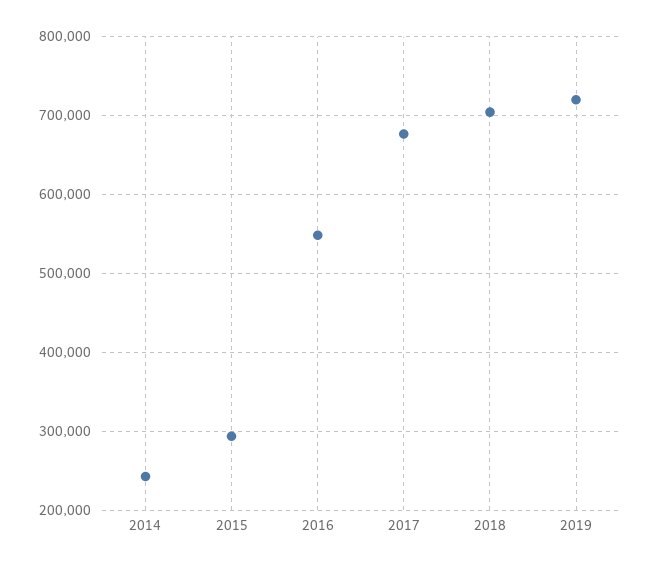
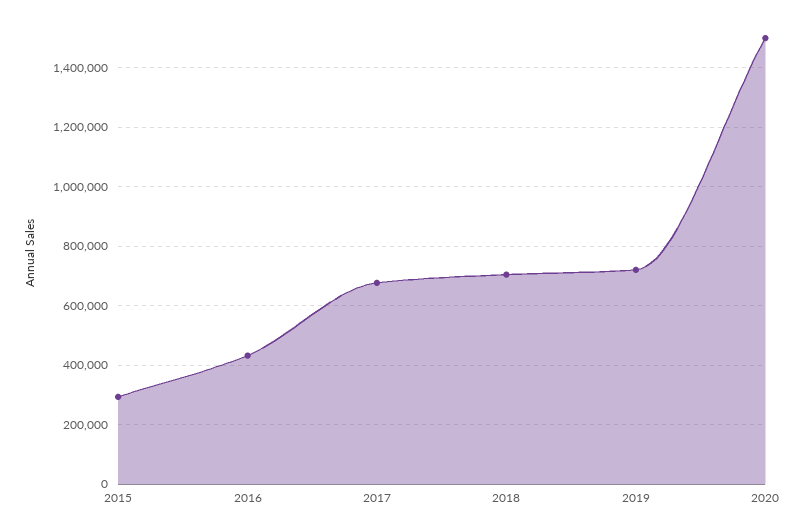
2014: 240000 -> none
2016: 550000 -> 425000
2020: none -> 1500000

